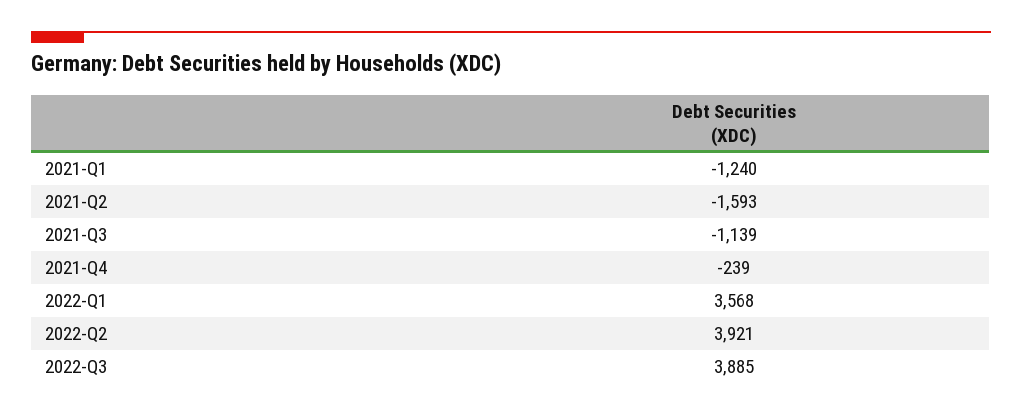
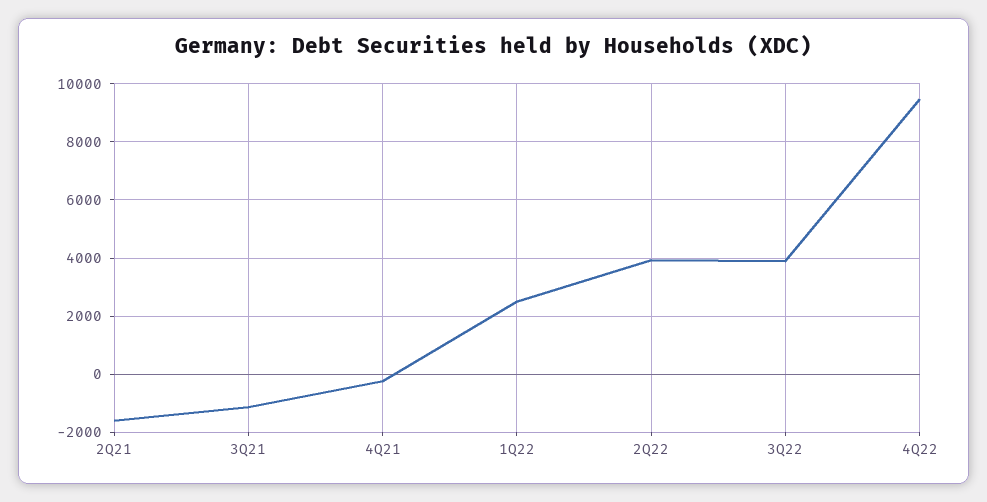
2021-Q1: -1240 -> none
2022-Q1: 3568 -> 2500
4Q22: none -> 9500

